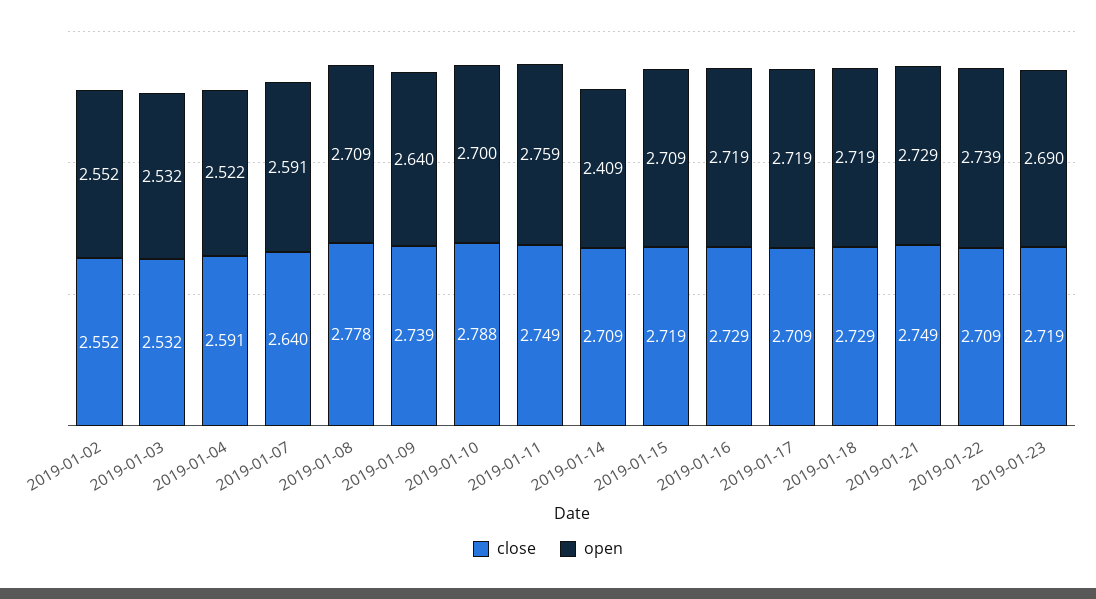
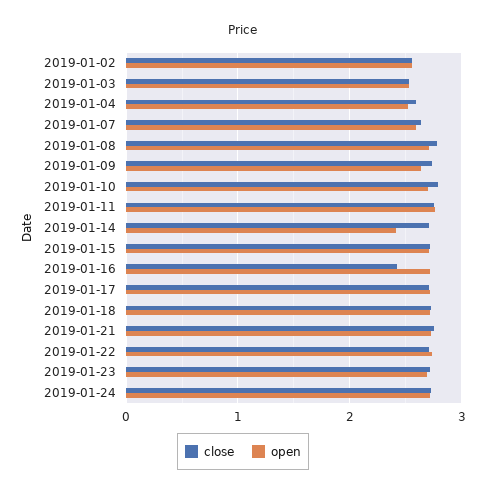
close, 2019-01-16: 2.729 -> 2.4
close, 2019-01-24: none -> 2.7
open, 2019-01-24: none -> 2.7

